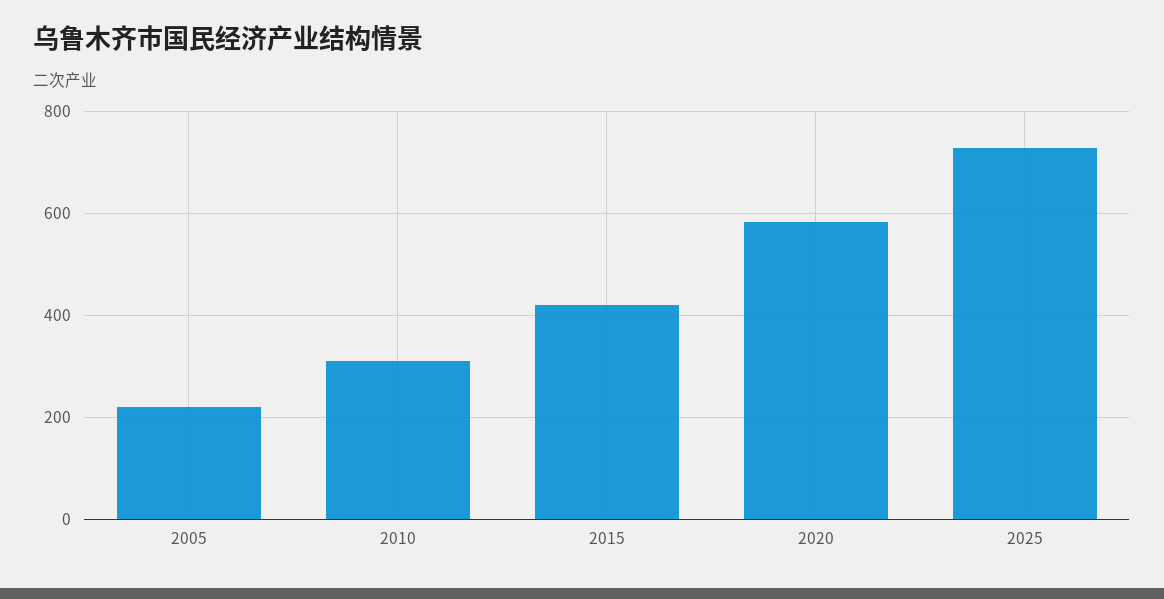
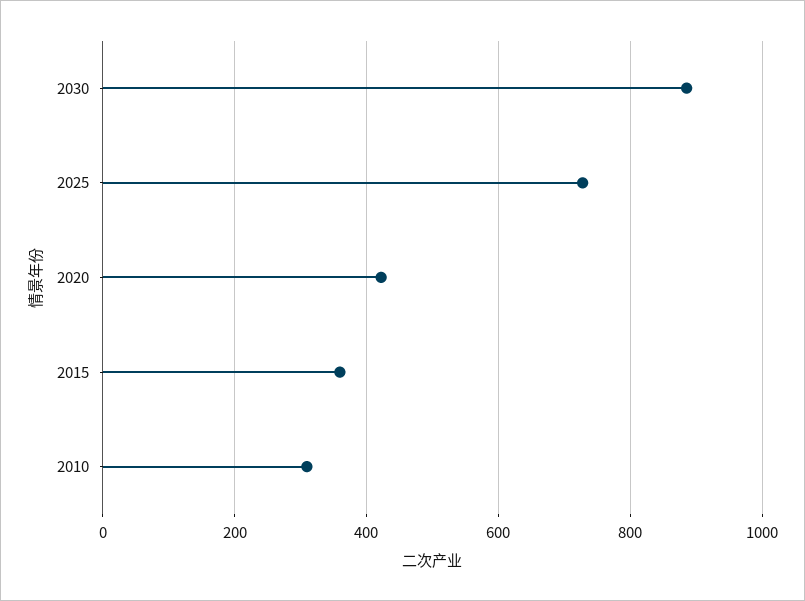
2005: 220 -> none
2015: 420 -> 360
2020: 580 -> 420
2030: none -> 880

